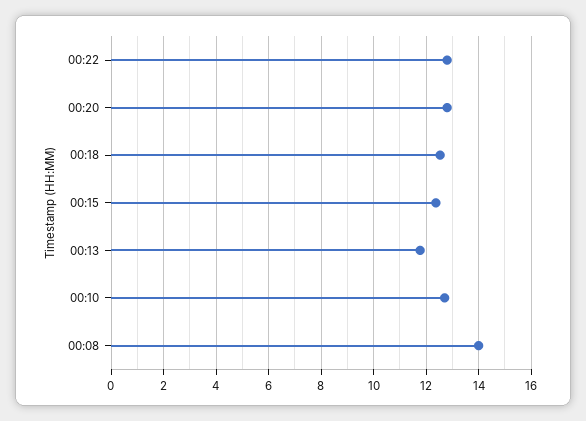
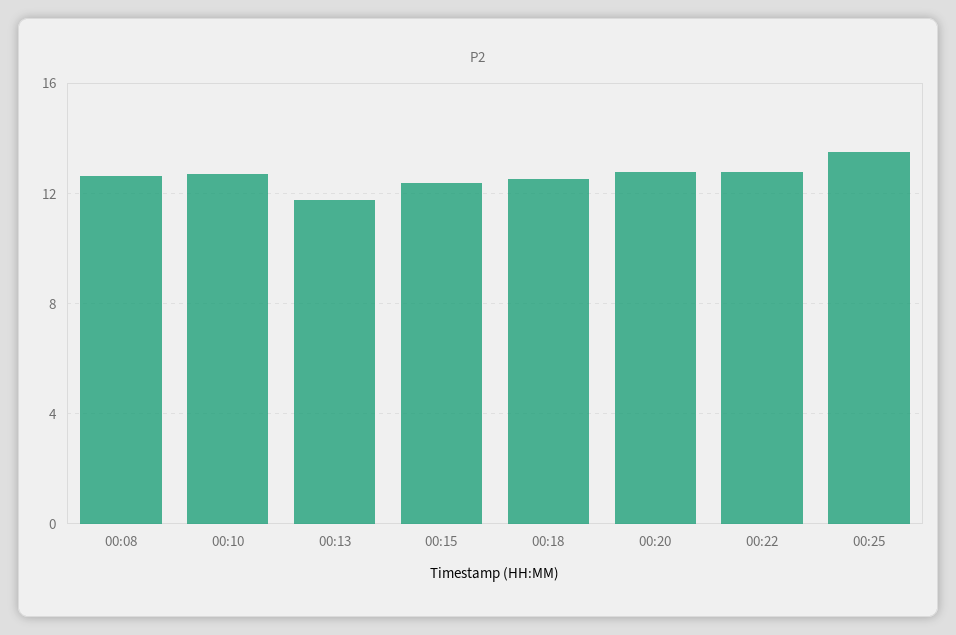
00:08: 14 -> 12.5
00:25: none -> 13.5

